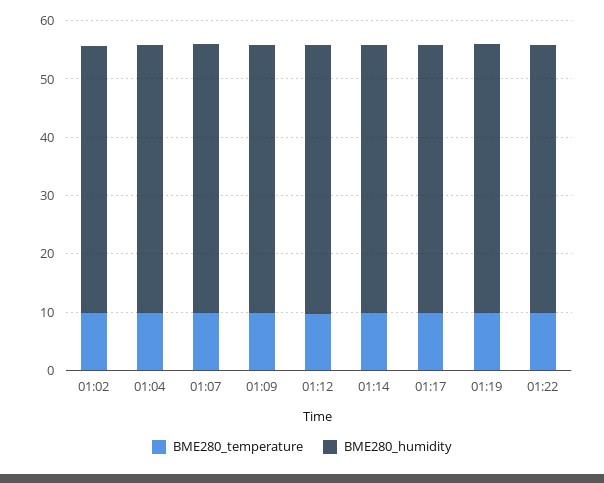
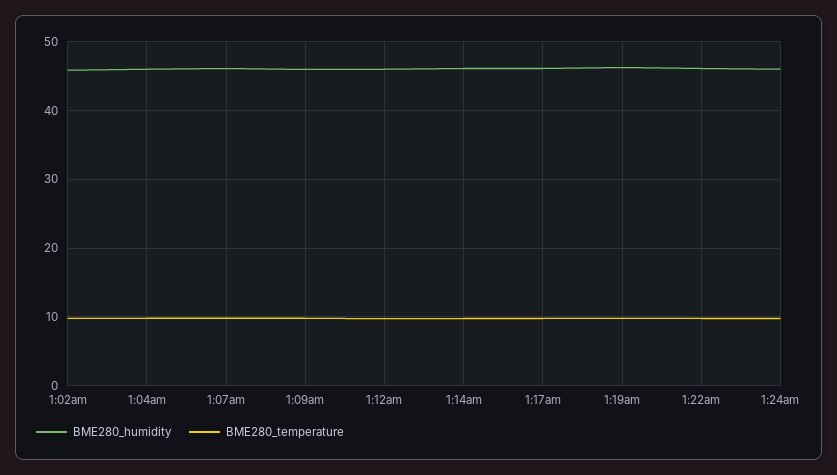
BME280_humidity, 1:24am: none -> 46
BME280_temperature, 1:24am: none -> 10

